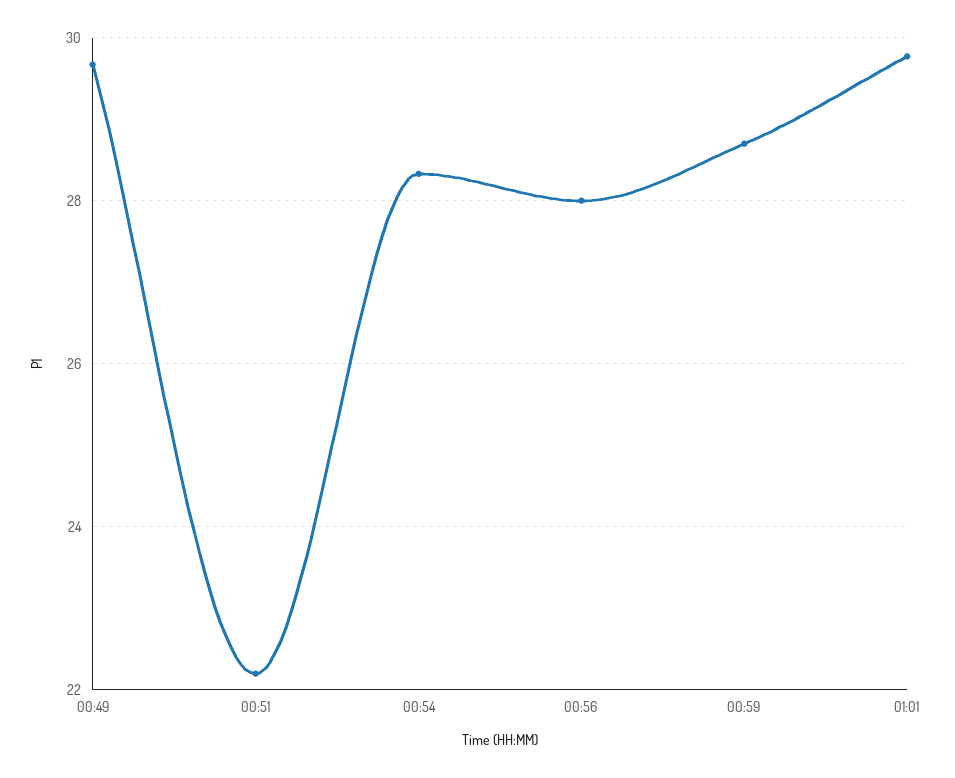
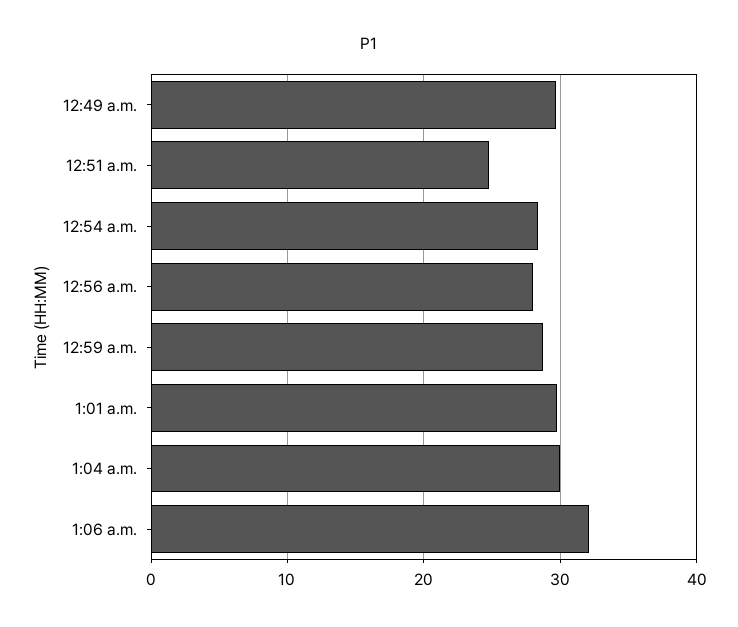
00:51: 22.2 -> 25
1:04 a.m.: none -> 30
1:06 a.m.: none -> 32

